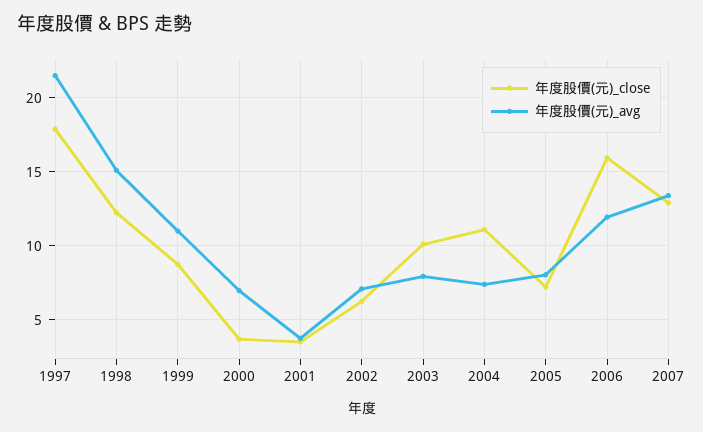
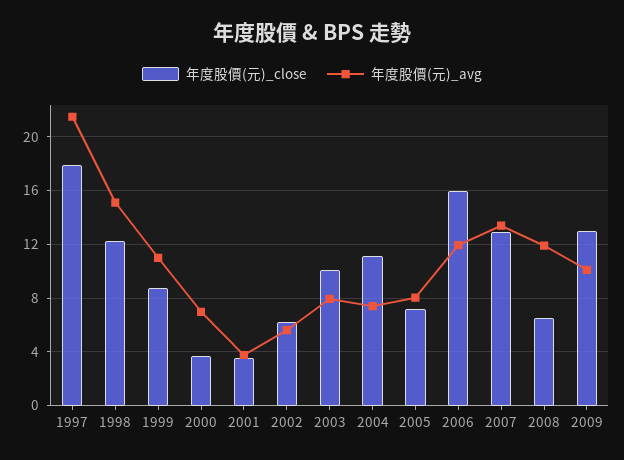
年度股價(元)_avg, 2002: 7 -> 5.5
年度股價(元)_close, 2008: none -> 6.5
年度股價(元)_avg, 2008: none -> 12
年度股價(元)_close, 2009: none -> 13
年度股價(元)_avg, 2009: none -> 10

